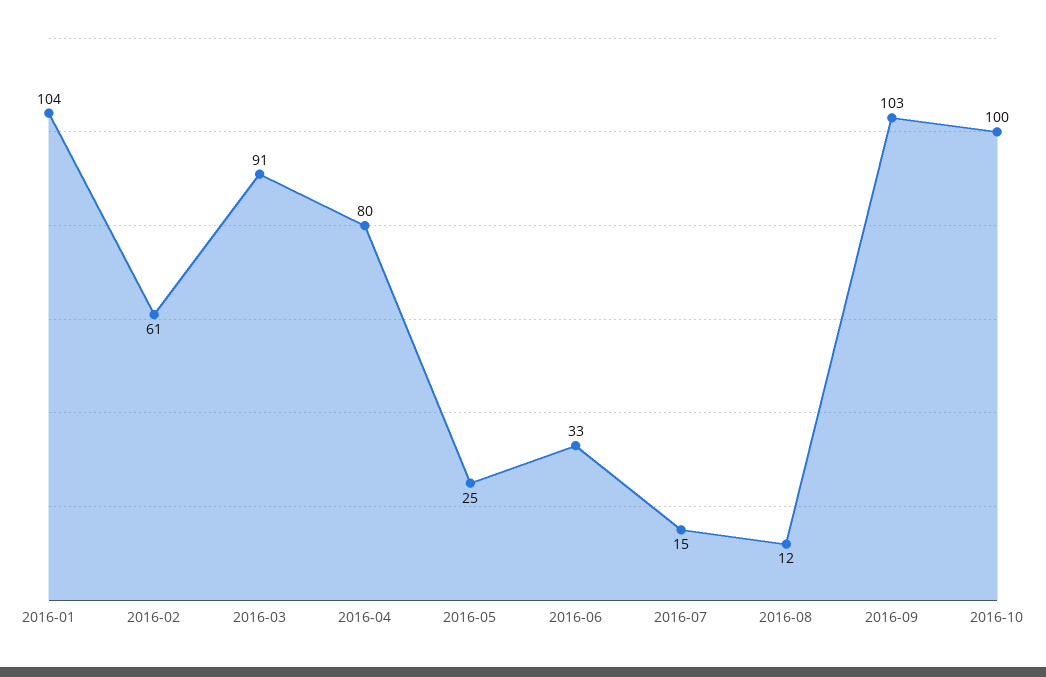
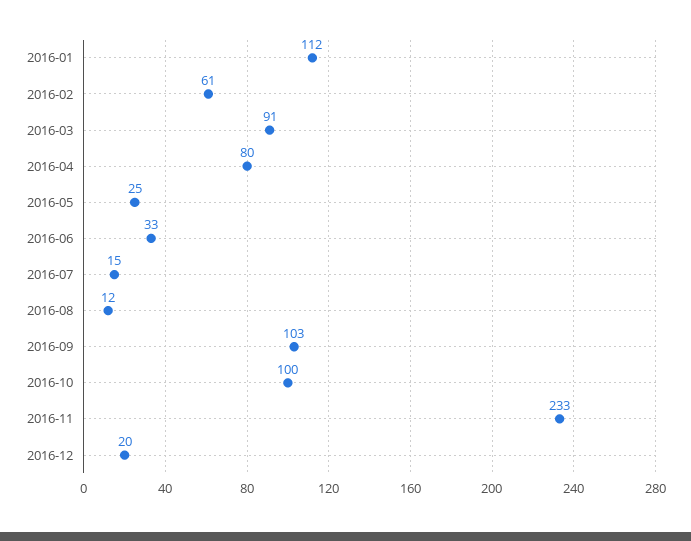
2016-01: 104 -> 112
2016-11: none -> 233
2016-12: none -> 20

